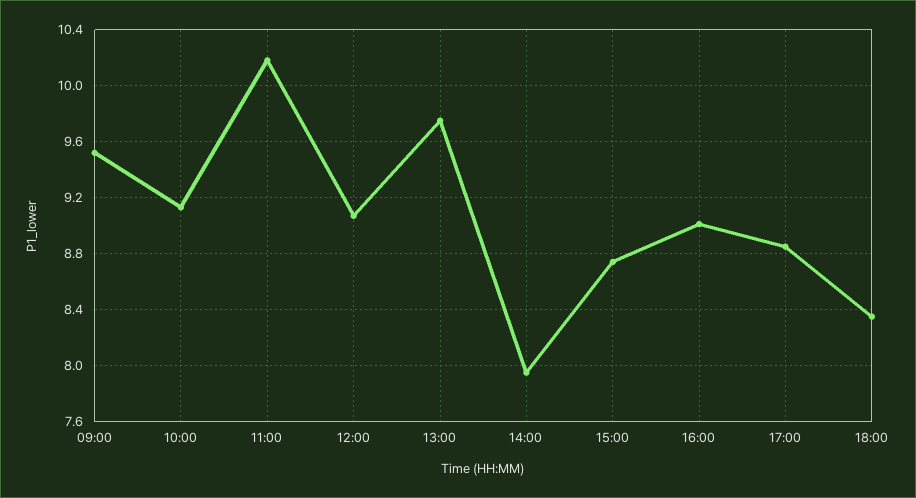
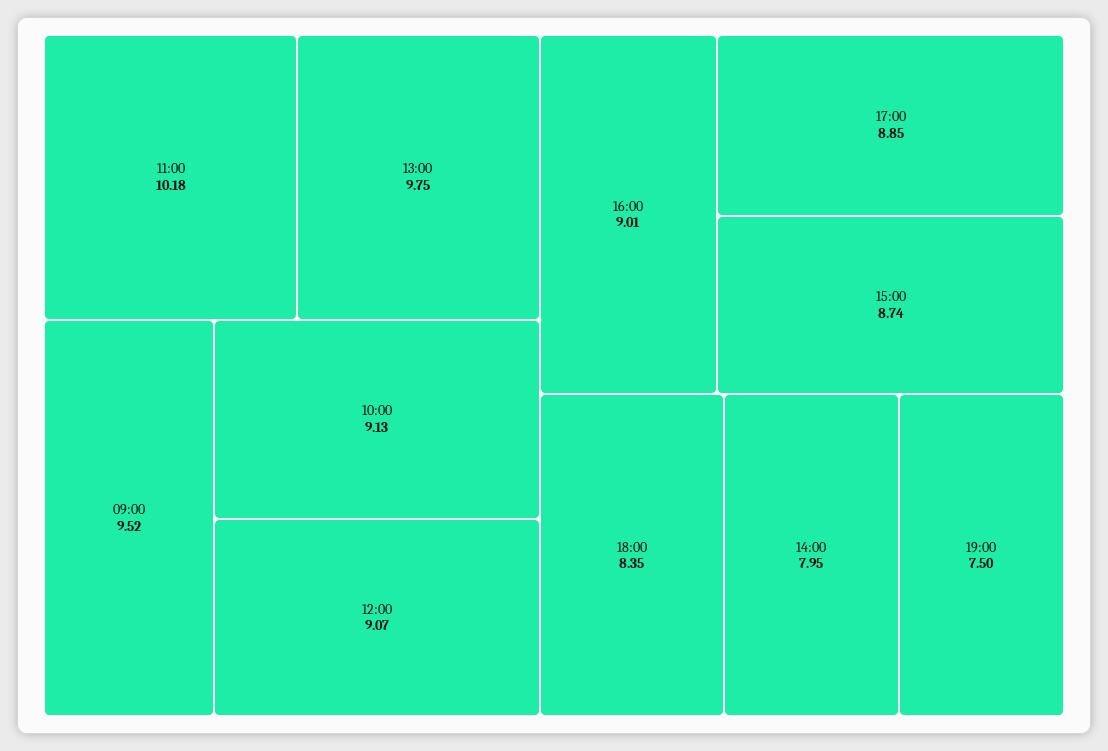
19:00: none -> 7.5

